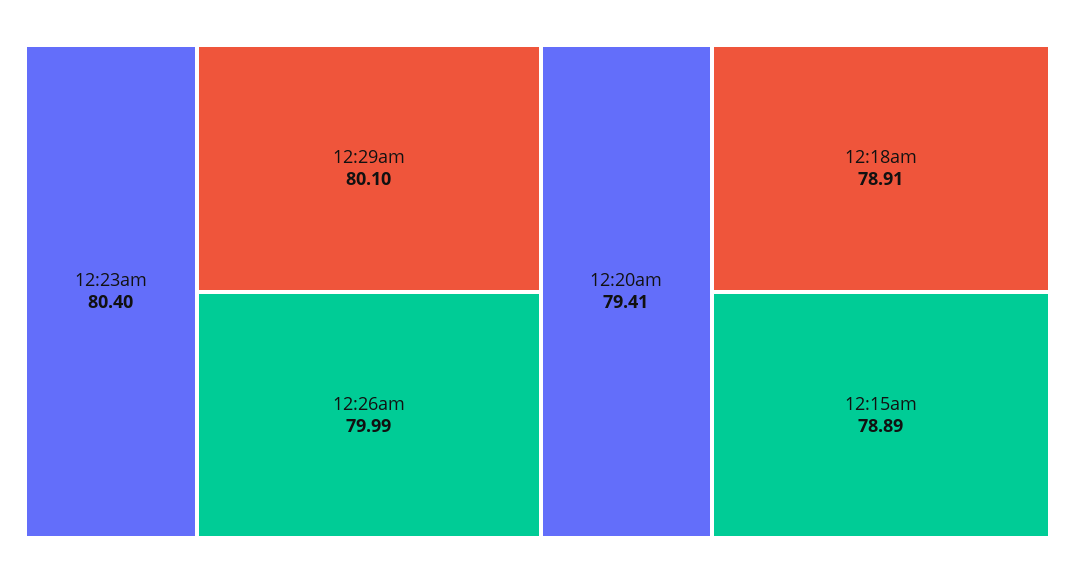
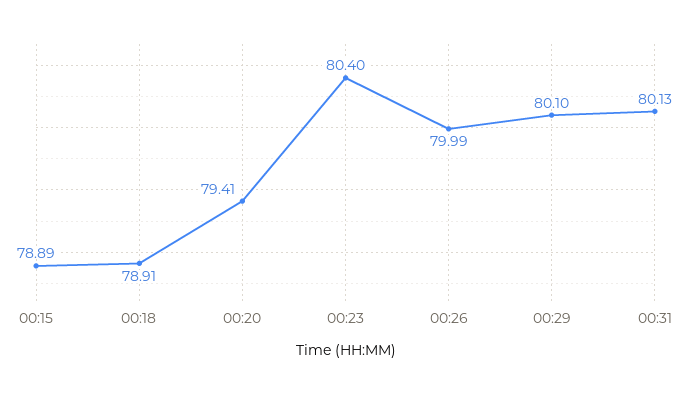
00:31: none -> 80.13

